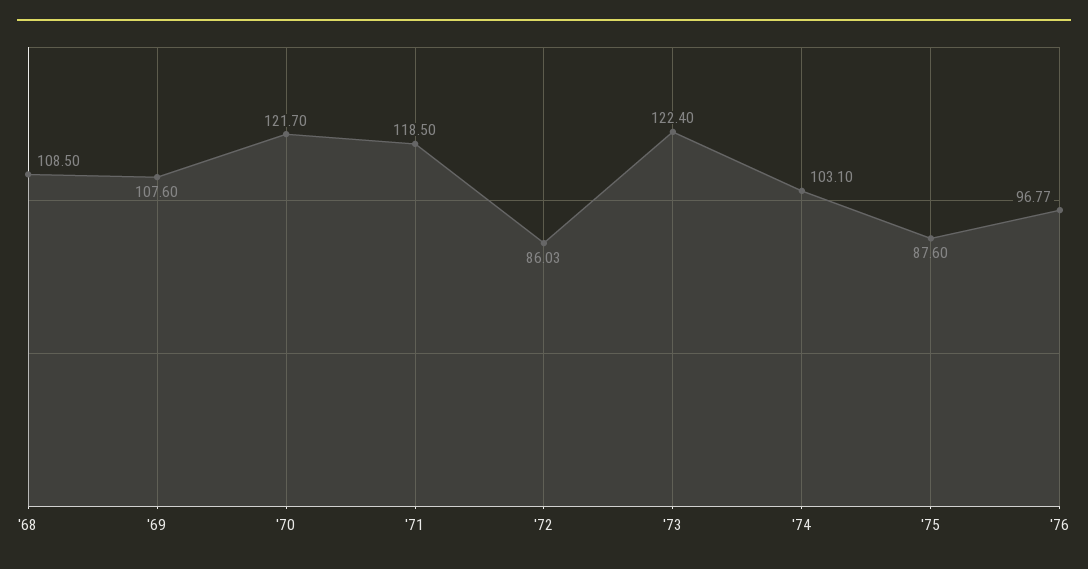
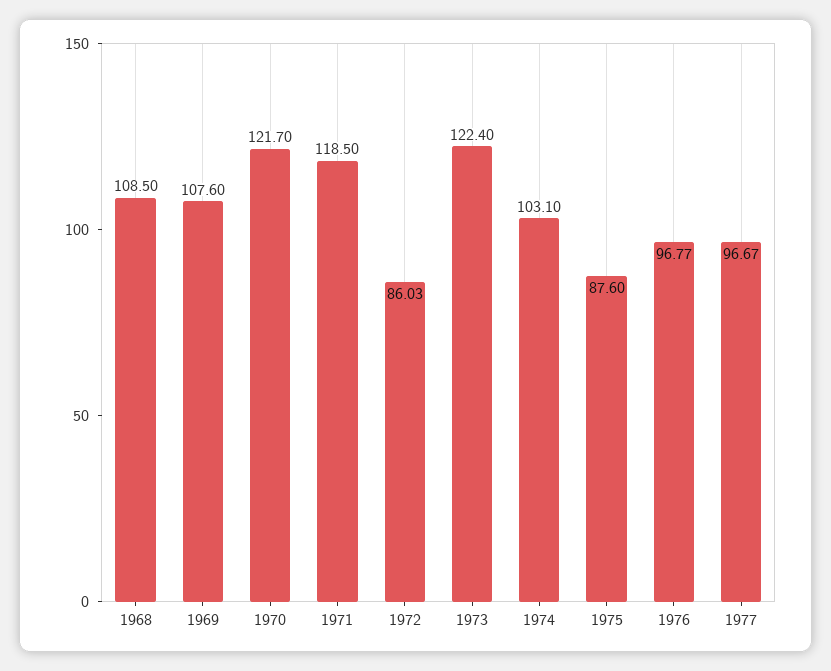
1977: none -> 96.67

